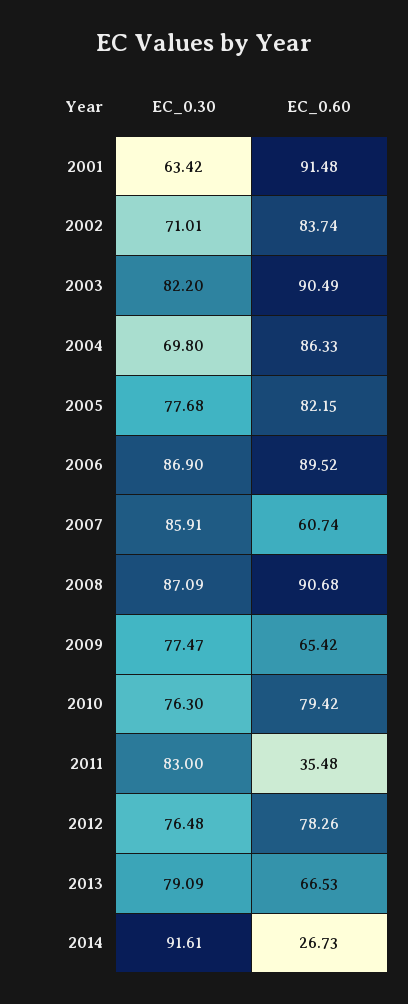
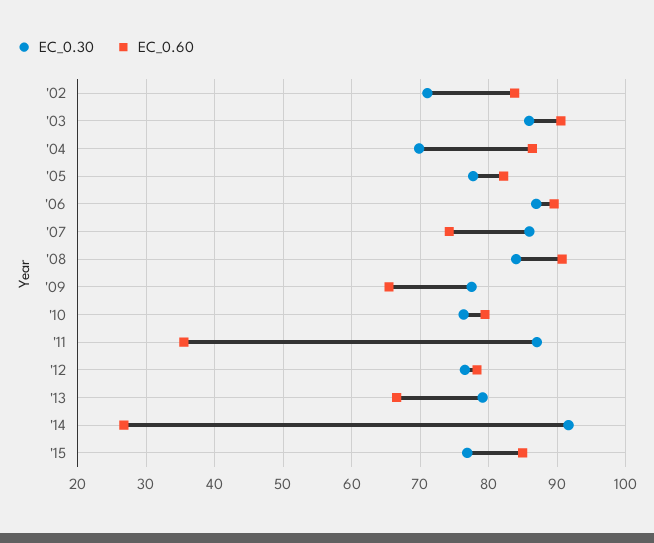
EC_0.30, 2001: 63.42 -> none
EC_0.60, 2001: 91.48 -> none
EC_0.30, 2003: 82.2 -> 86
EC_0.60, 2007: 60.74 -> 74
EC_0.30, 2008: 87.09 -> 84
EC_0.30, 2011: 83 -> 87
EC_0.30, '15: none -> 77
EC_0.60, '15: none -> 85

